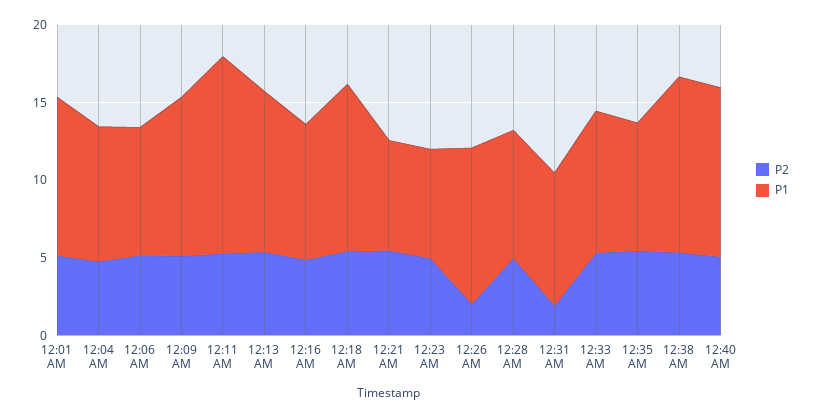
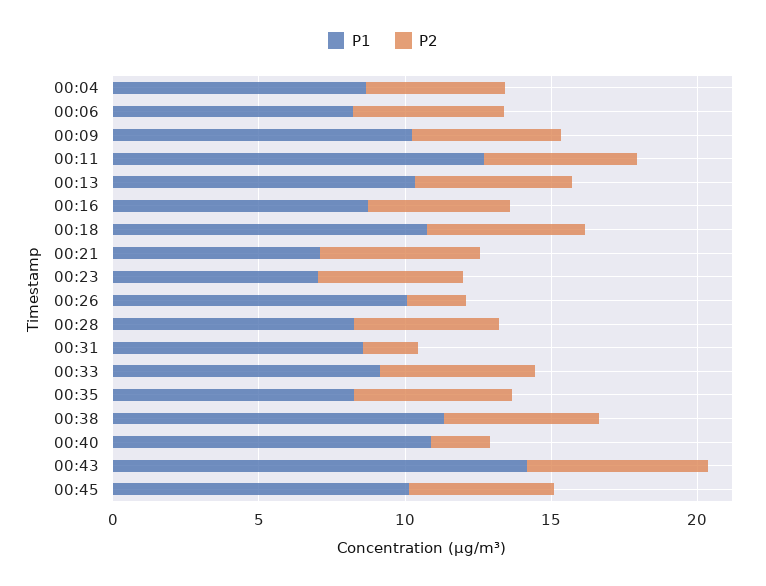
P2, 12:01 AM: 5 -> none
P1, 12:01 AM: 10 -> none
P2, 12:40 AM: 5 -> 2
P1, 00:43: none -> 14
P2, 00:43: none -> 6
P1, 00:45: none -> 10
P2, 00:45: none -> 5

